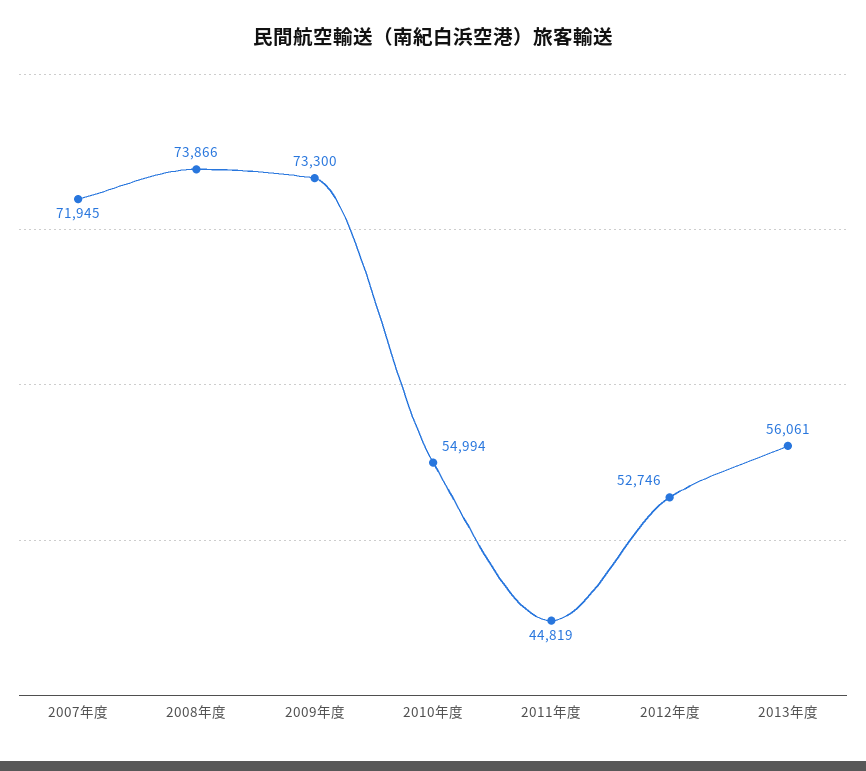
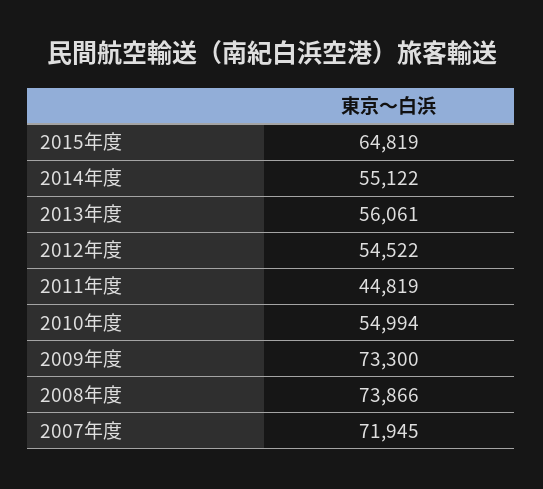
2012年度: 52746 -> 54522
2015年度: none -> 64819
2014年度: none -> 55122

